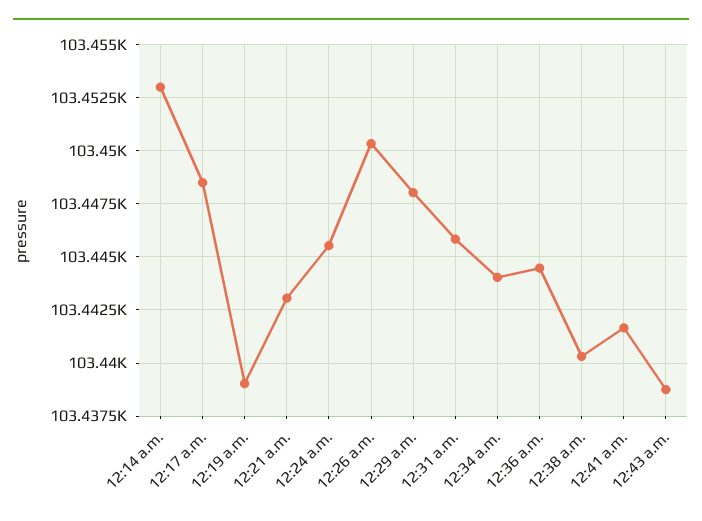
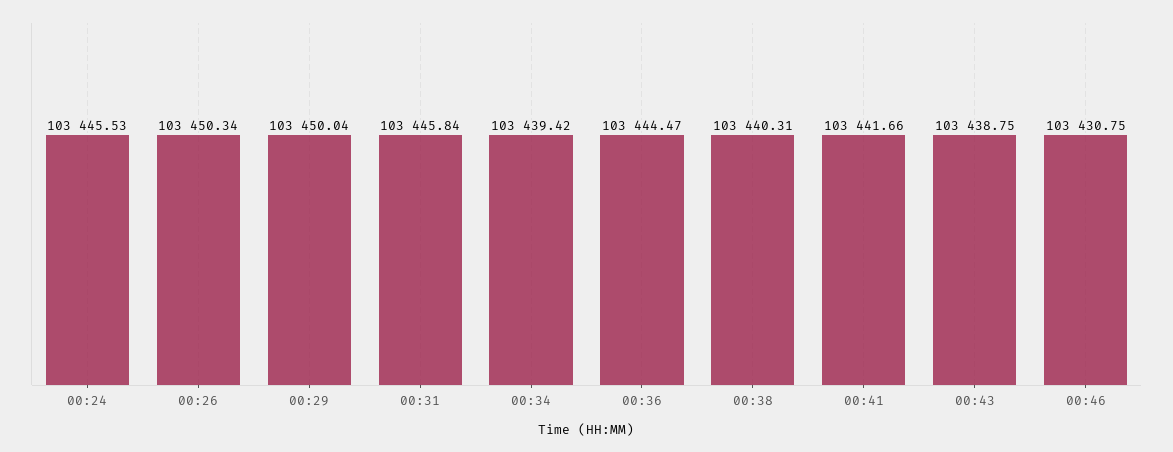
12:14 a.m.: 103453 -> none
12:17 a.m.: 103448.5 -> none
12:19 a.m.: 103439 -> none
12:21 a.m.: 103443 -> none
12:29 a.m.: 103448 -> 103450.04
12:34 a.m.: 103444 -> 103439.42
00:46: none -> 103430.75

